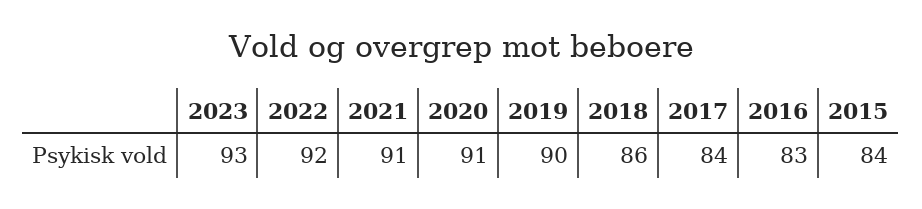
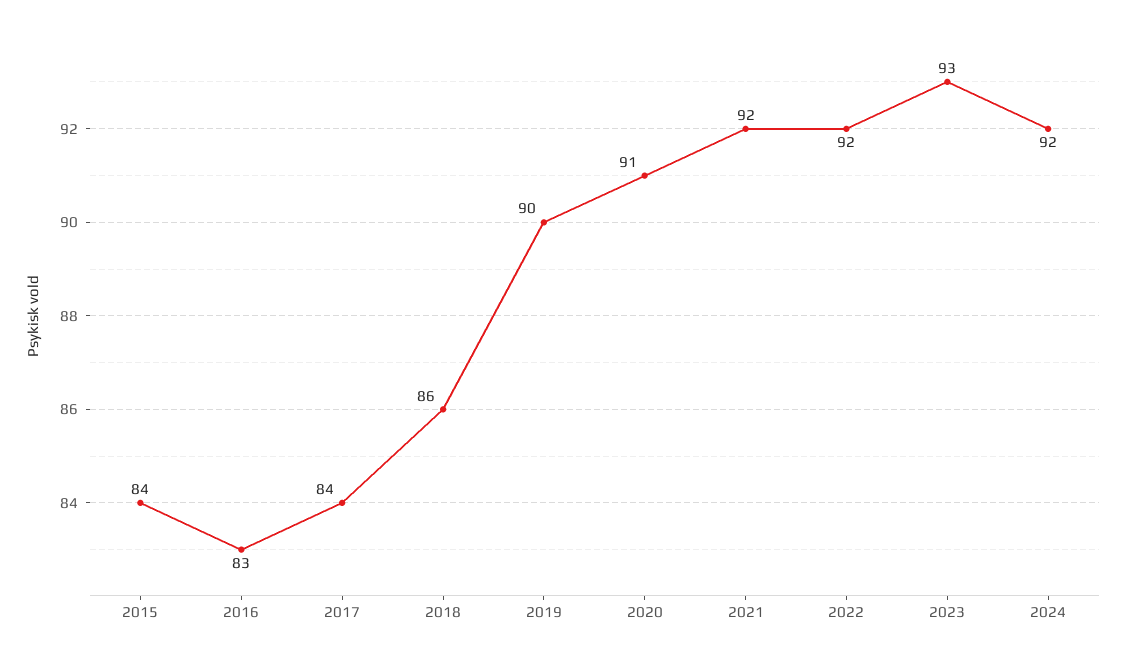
2021: 91 -> 92
2024: none -> 92

